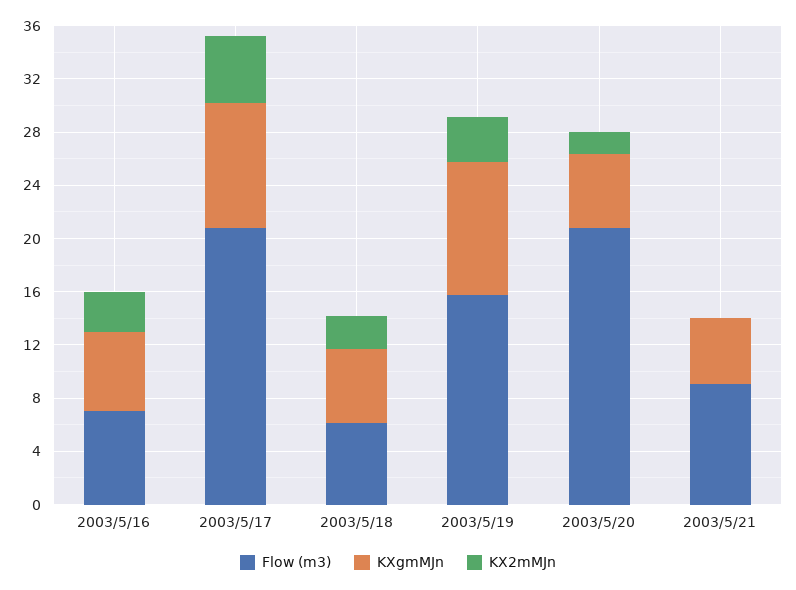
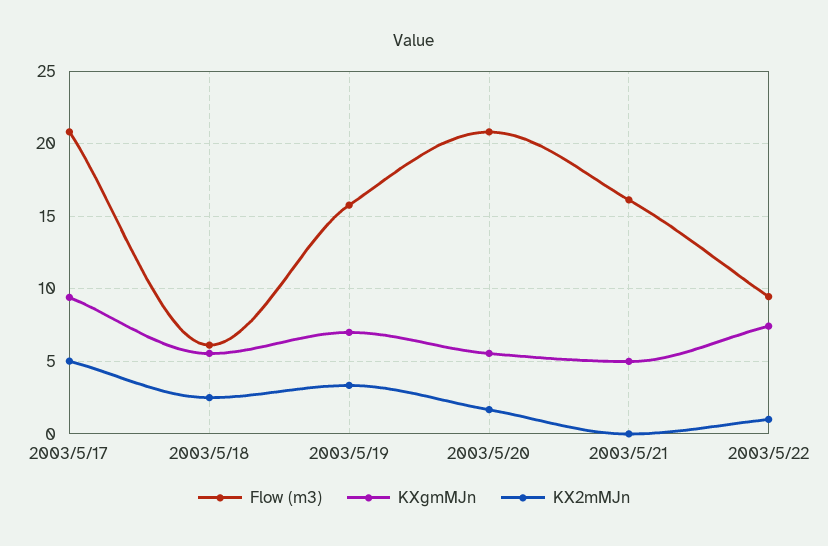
Flow (m3), 2003/5/16: 7 -> none
KXgmMJn, 2003/5/16: 6 -> none
KX2mMJn, 2003/5/16: 3 -> none
KXgmMJn, 2003/5/19: 10 -> 7
Flow (m3), 2003/5/21: 9 -> 16
Flow (m3), 2003/5/22: none -> 9.5
KXgmMJn, 2003/5/22: none -> 7.5
KX2mMJn, 2003/5/22: none -> 1

